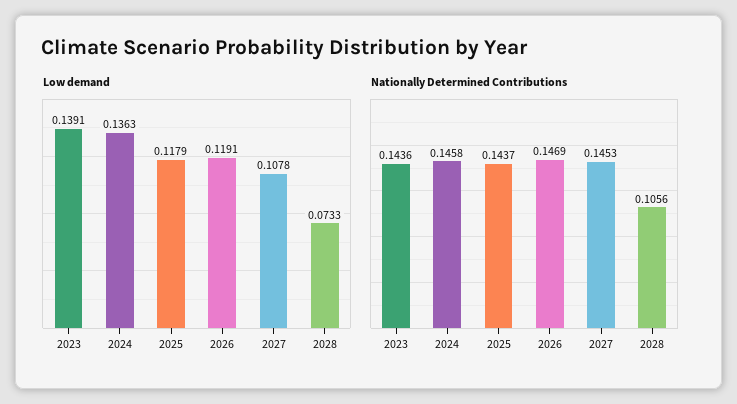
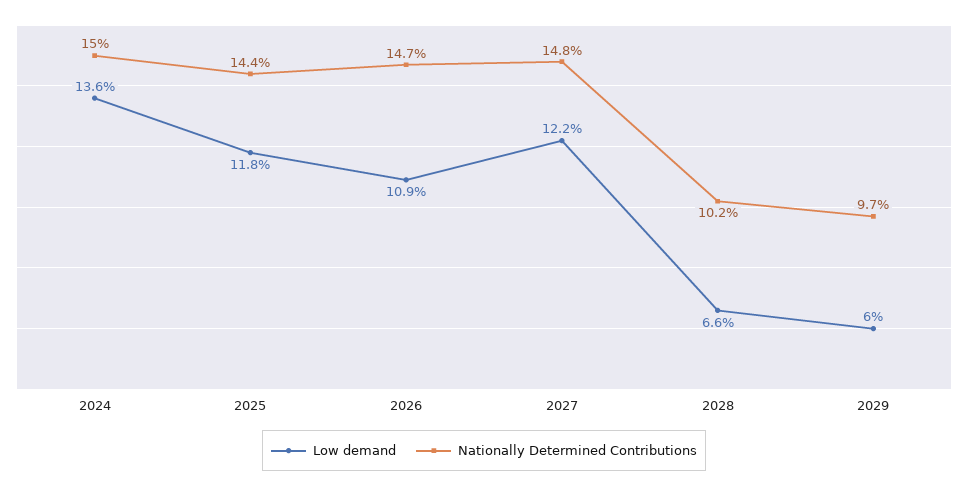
Low demand, 2023: 0.1391 -> none
Low demand, 2026: 0.1191 -> 0.109
Low demand, 2027: 0.1078 -> 0.122
Low demand, 2028: 0.0733 -> 0.066
Nationally Determined Contributions, 2023: 0.1436 -> none
Nationally Determined Contributions, 2024: 0.1458 -> 0.15
Nationally Determined Contributions, 2027: 0.1453 -> 0.148
Nationally Determined Contributions, 2028: 0.1056 -> 0.102
Low demand, 2029: none -> 0.06
Nationally Determined Contributions, 2029: none -> 0.097

